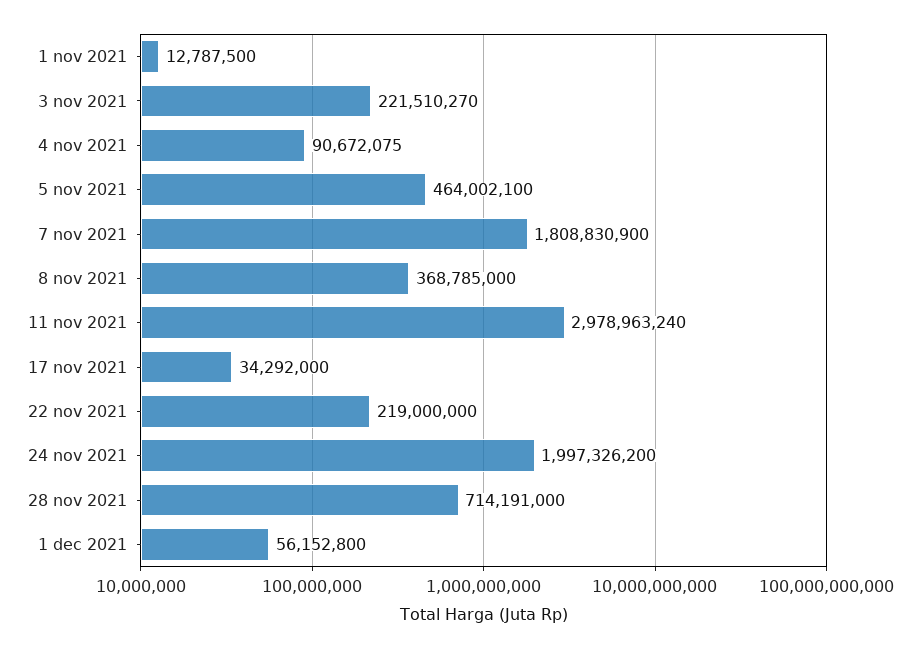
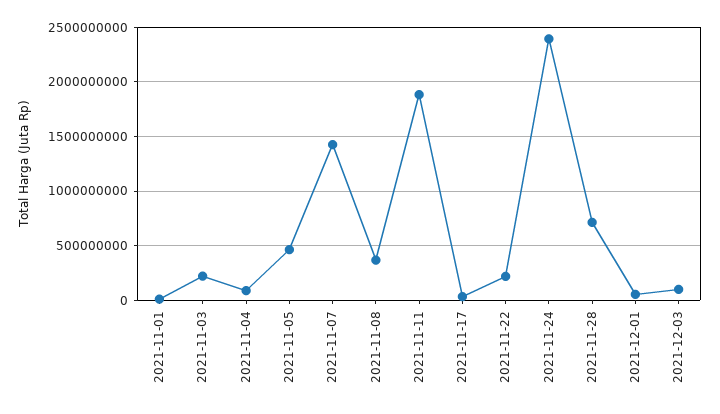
7 nov 2021: 1808830900 -> 1400000000
11 nov 2021: 2978963240 -> 1900000000
24 nov 2021: 1997326200 -> 2400000000
2021-12-03: none -> 100000000

